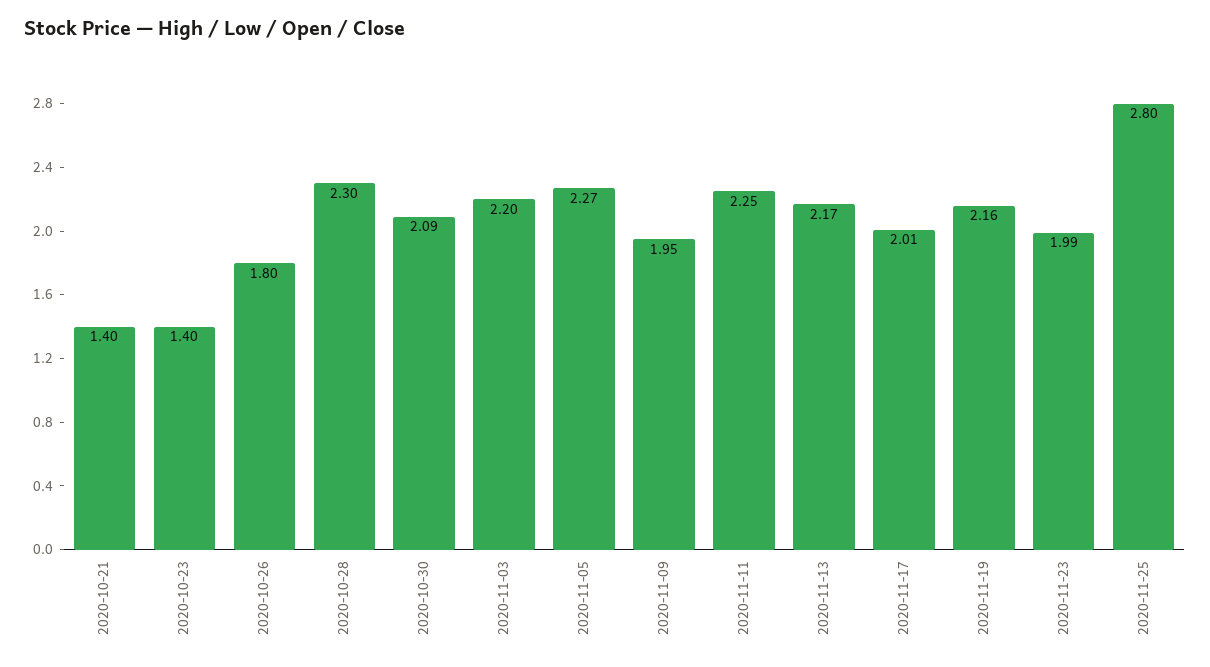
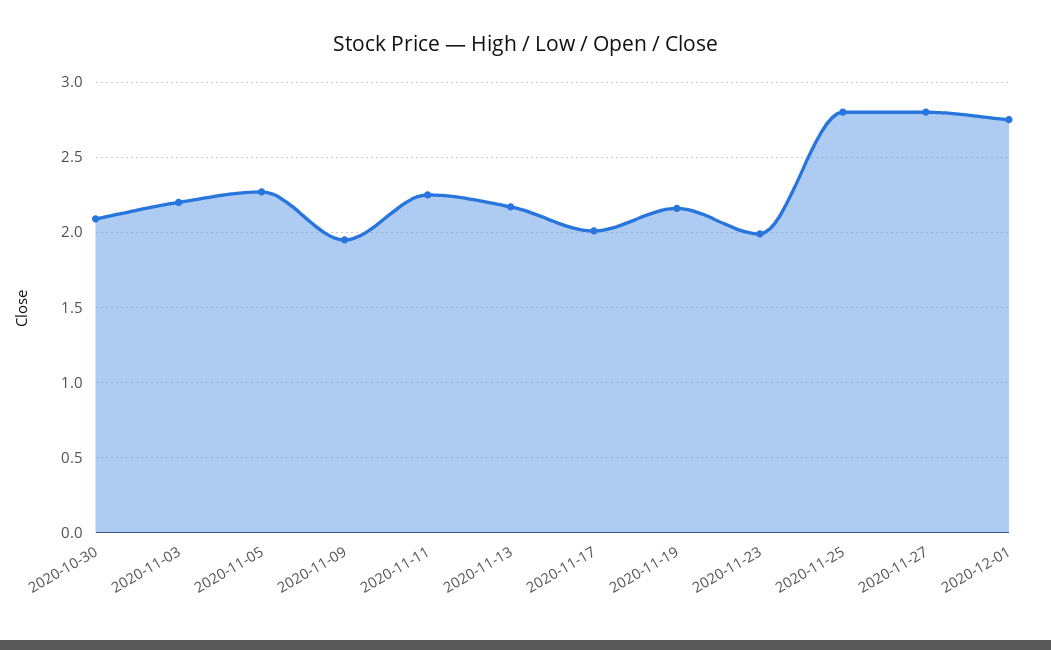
2020-10-21: 1.4 -> none
2020-10-23: 1.4 -> none
2020-10-26: 1.8 -> none
2020-10-28: 2.3 -> none
2020-11-27: none -> 2.8
2020-12-01: none -> 2.75

